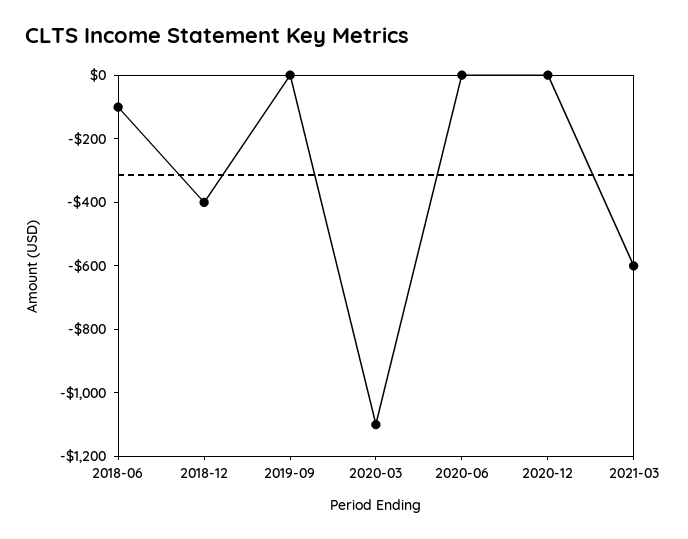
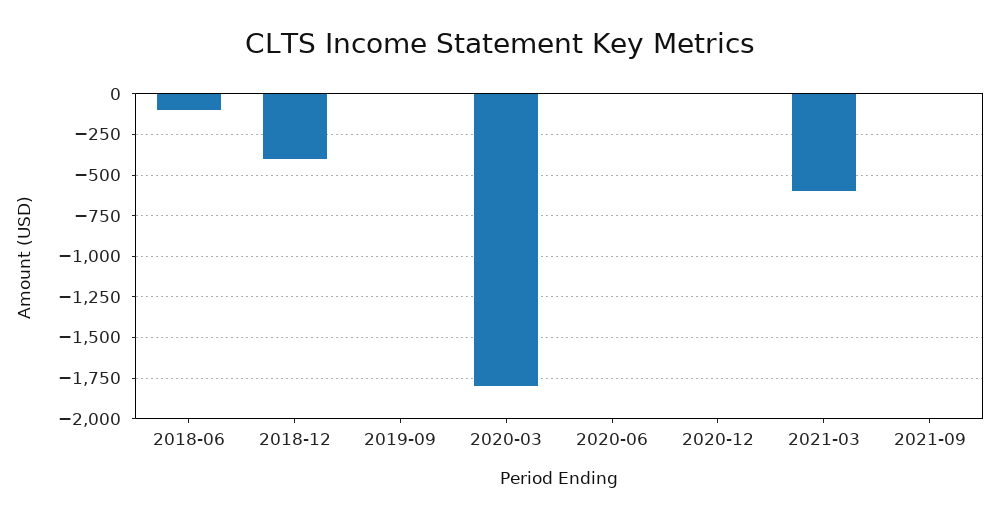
2020-03: -1100 -> -1800
2021-09: none -> 0

